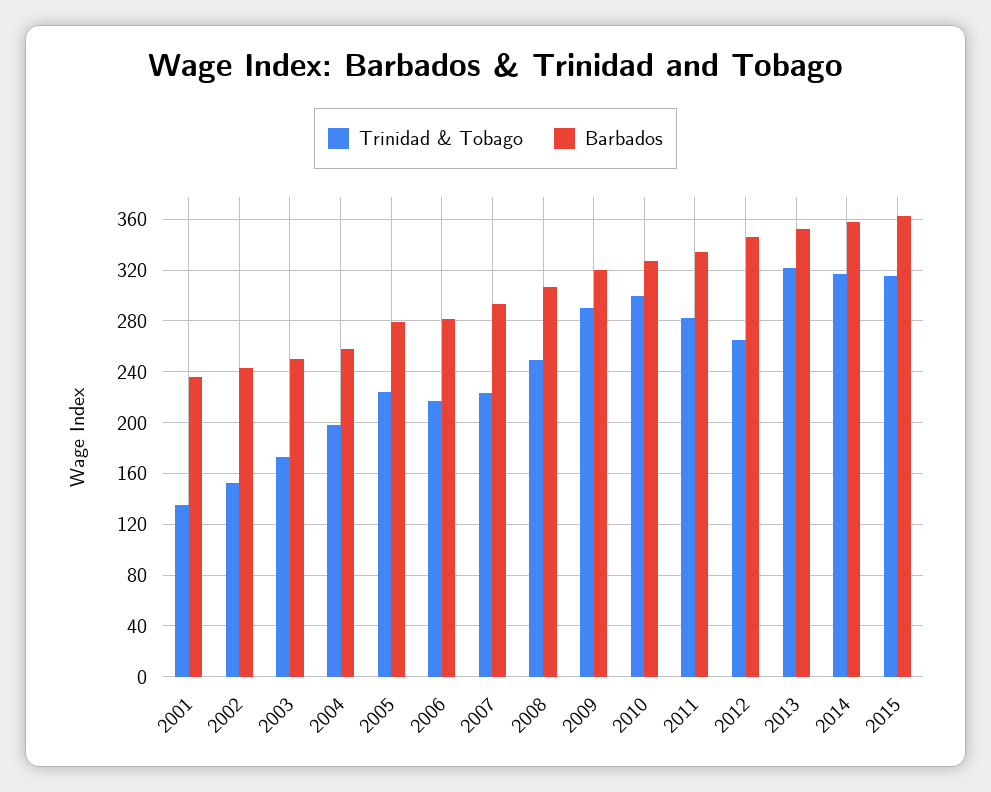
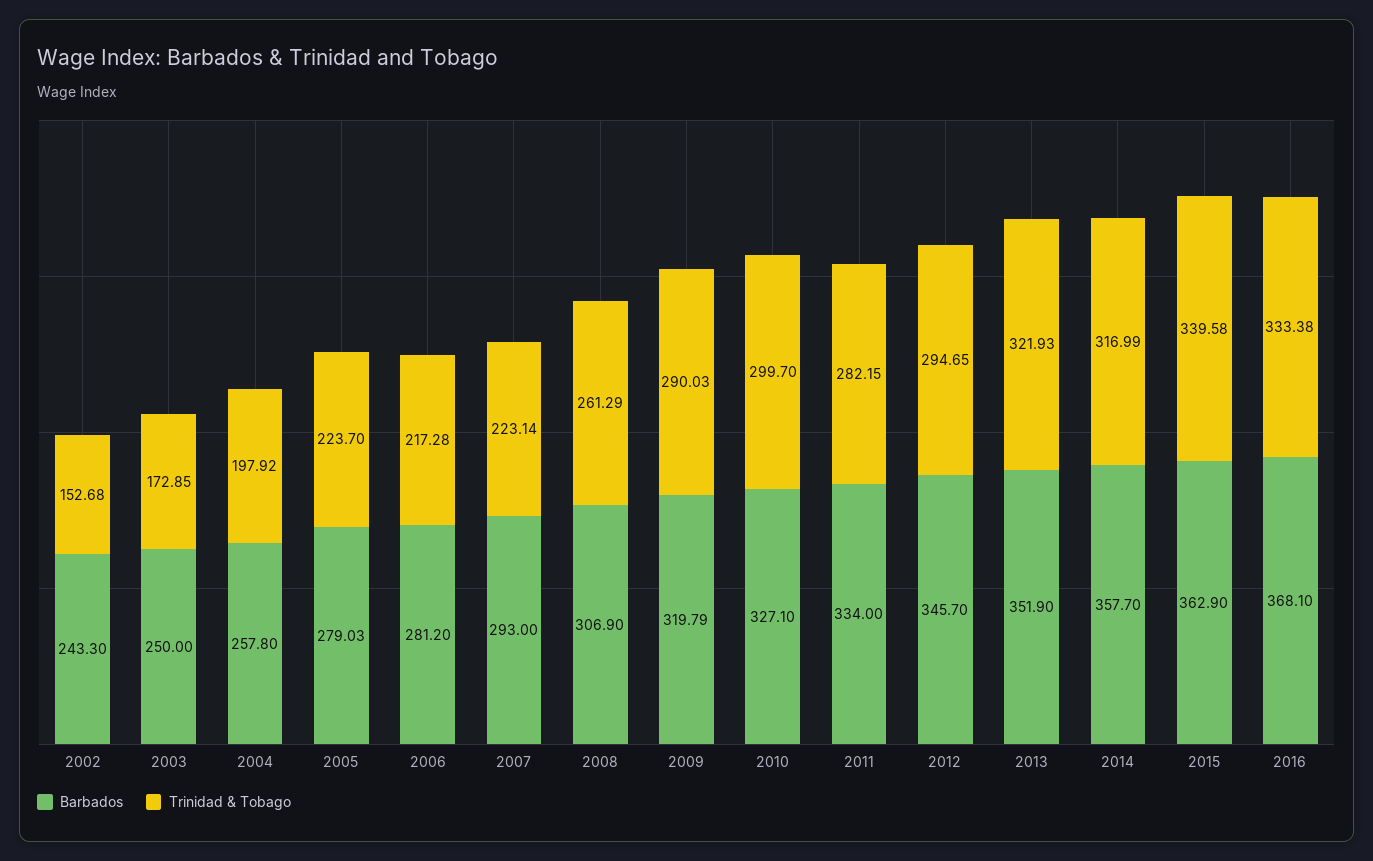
Trinidad & Tobago, 2001: 135 -> none
Barbados, 2001: 235 -> none
Trinidad & Tobago, 2008: 250 -> 261.29
Trinidad & Tobago, 2012: 265 -> 294.65
Trinidad & Tobago, 2015: 315 -> 339.58
Barbados, 2016: none -> 368.1
Trinidad & Tobago, 2016: none -> 333.38

